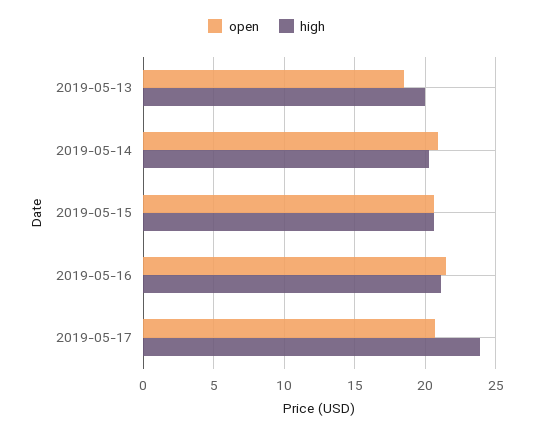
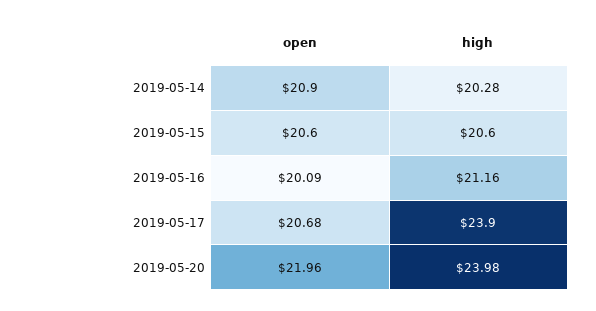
open, 2019-05-13: 18.5 -> none
high, 2019-05-13: 20 -> none
open, 2019-05-16: 21.5 -> 20.09
open, 2019-05-20: none -> 21.96
high, 2019-05-20: none -> 23.98

